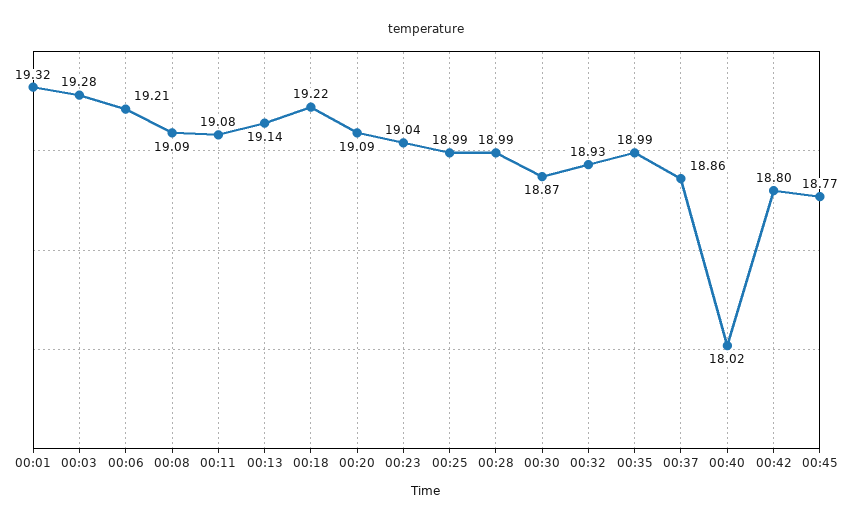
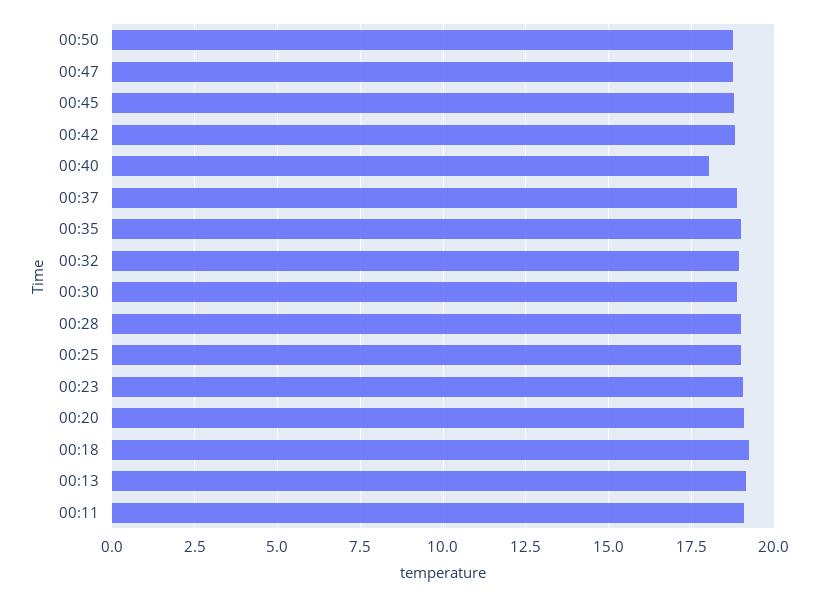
00:01: 19.32 -> none
00:03: 19.28 -> none
00:06: 19.21 -> none
00:08: 19.09 -> none
00:50: none -> 18.75
00:47: none -> 18.75

